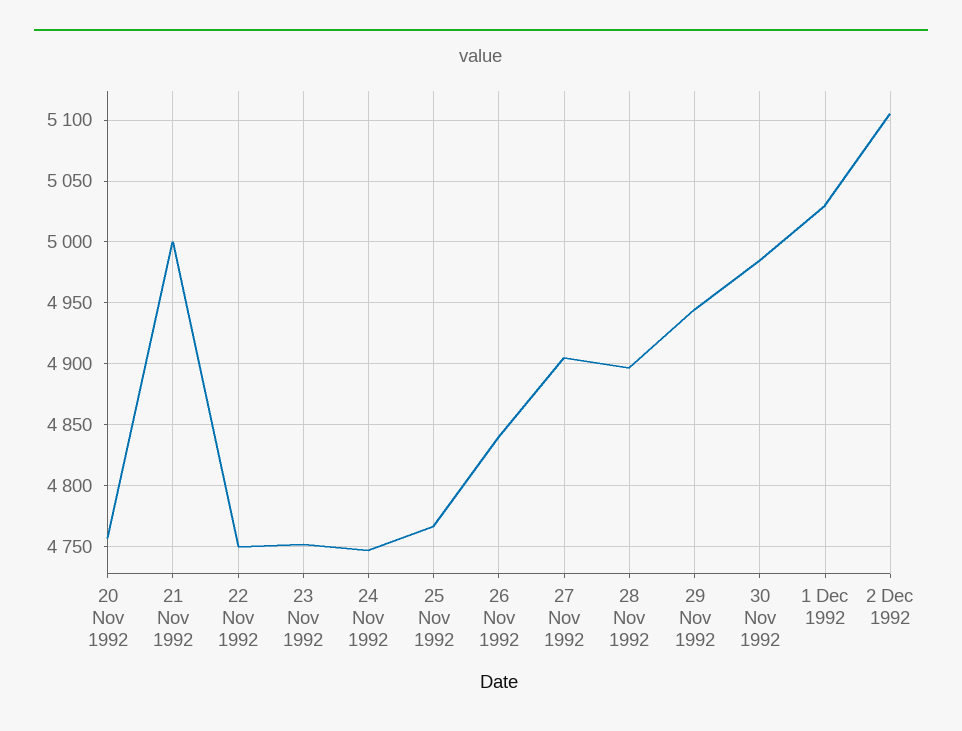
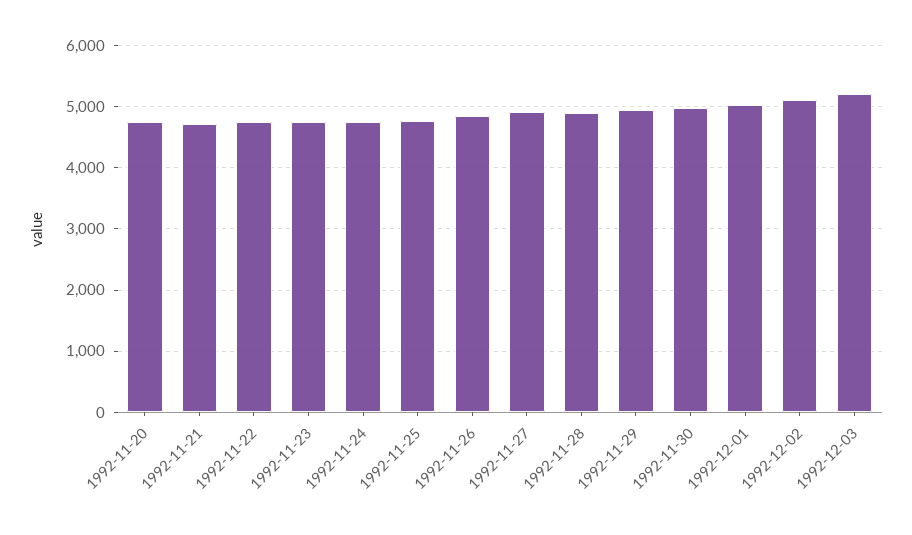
21 Nov 1992: 5000 -> 4700
1992-12-03: none -> 5200

